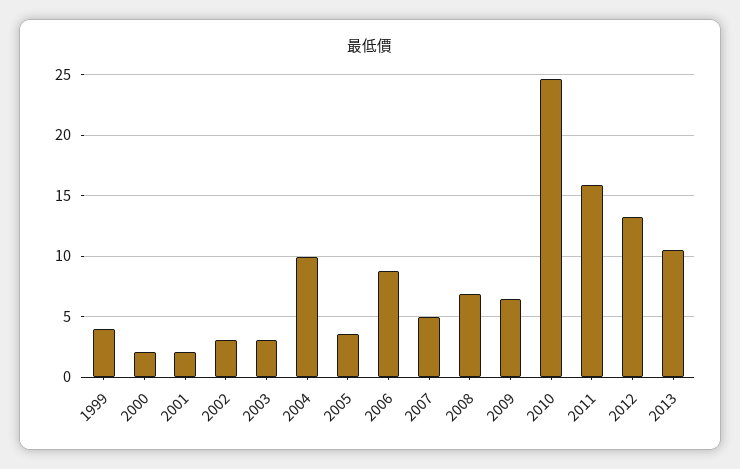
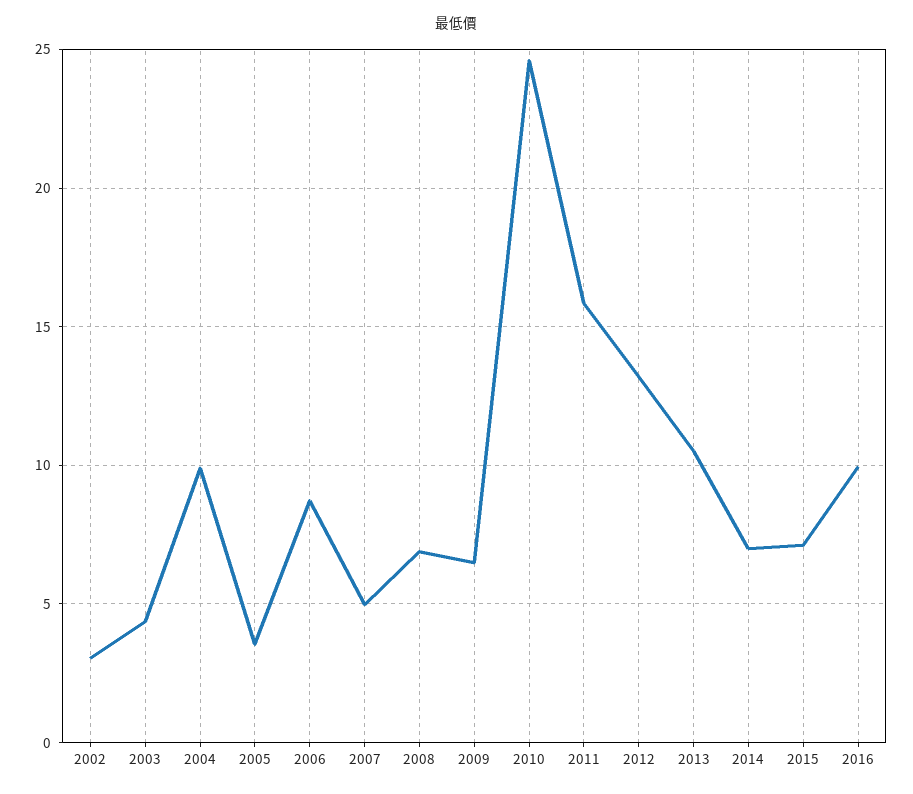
1999: 4 -> none
2000: 2 -> none
2001: 2 -> none
2003: 3 -> 4.5
2014: none -> 7
2015: none -> 7
2016: none -> 10

